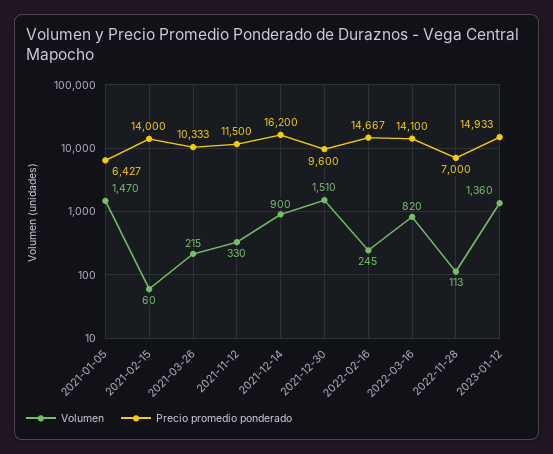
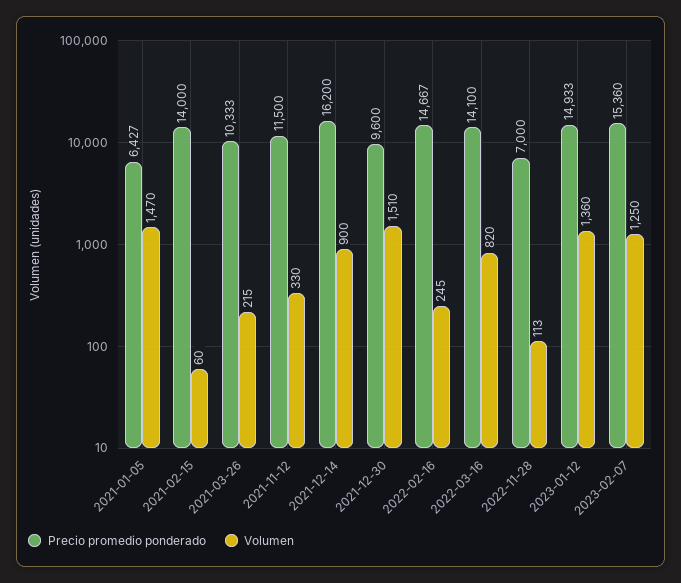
Precio promedio ponderado, 2023-02-07: none -> 15360
Volumen, 2023-02-07: none -> 1250

